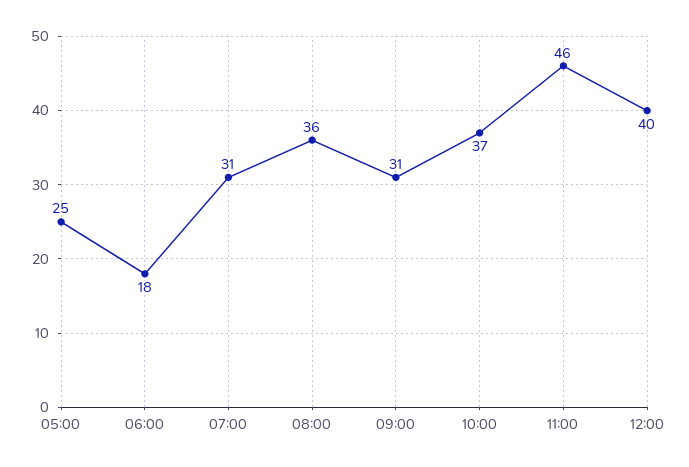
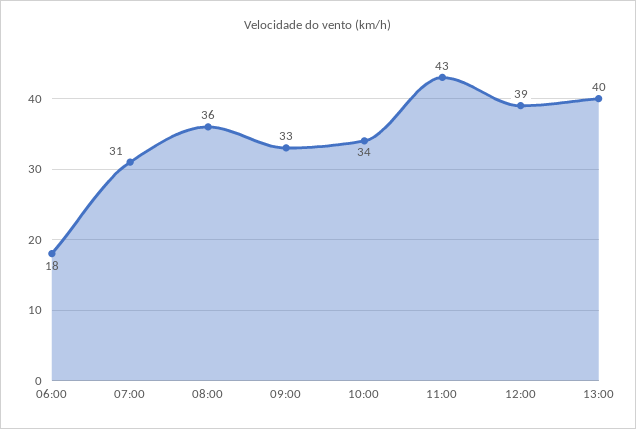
05:00: 25 -> none
09:00: 31 -> 33
10:00: 37 -> 34
11:00: 46 -> 43
12:00: 40 -> 39
13:00: none -> 40

